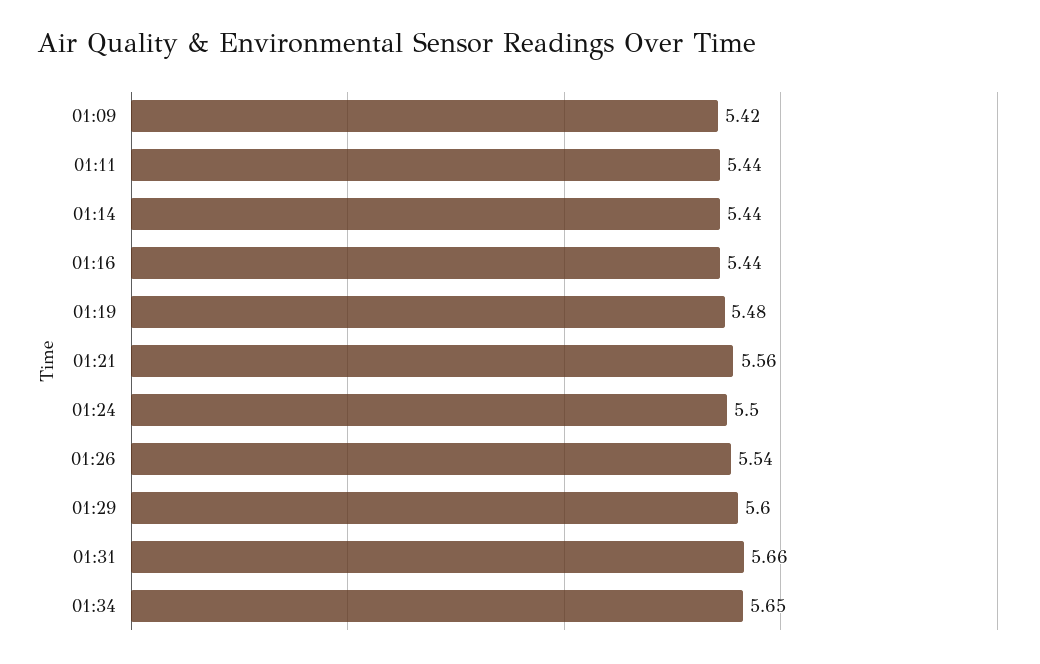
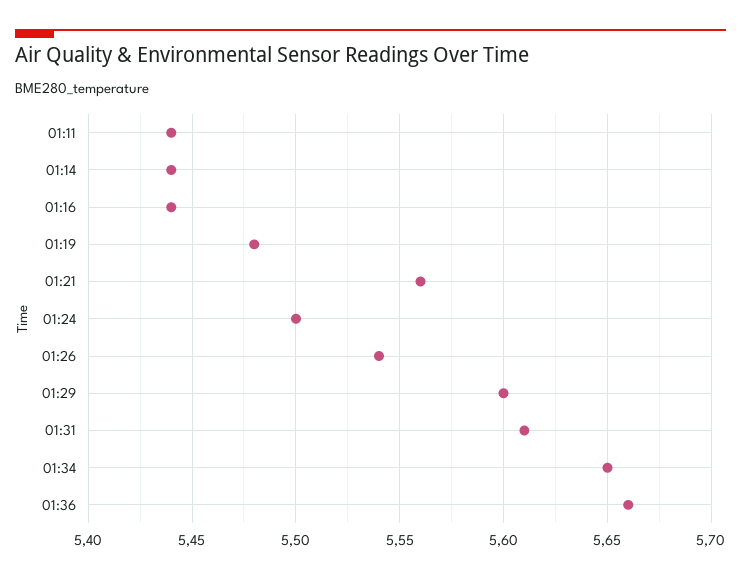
01:09: 5.42 -> none
01:31: 5.66 -> 5.61
01:36: none -> 5.66

